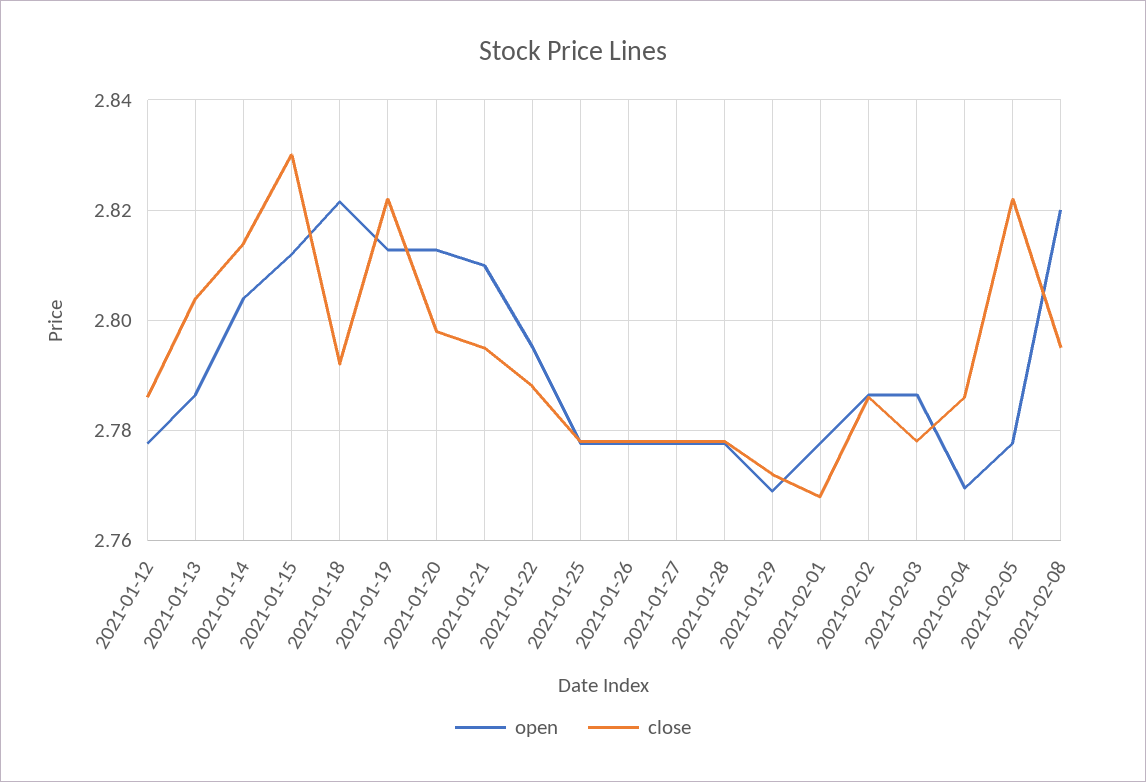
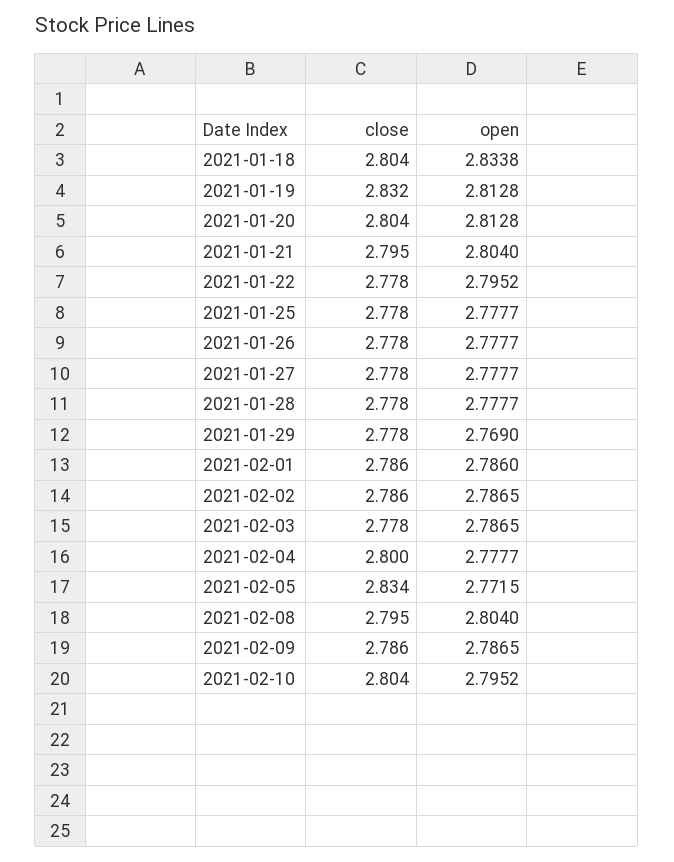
open, 2021-01-12: 2.778 -> none
close, 2021-01-12: 2.786 -> none
open, 2021-01-13: 2.786 -> none
close, 2021-01-13: 2.804 -> none
open, 2021-01-14: 2.804 -> none
close, 2021-01-14: 2.814 -> none
open, 2021-01-15: 2.812 -> none
close, 2021-01-15: 2.83 -> none
open, 2021-01-18: 2.822 -> 2.8338
close, 2021-01-18: 2.792 -> 2.804
close, 2021-01-19: 2.822 -> 2.832
close, 2021-01-20: 2.798 -> 2.804
open, 2021-01-21: 2.81 -> 2.804
close, 2021-01-22: 2.788 -> 2.778
close, 2021-01-29: 2.772 -> 2.778
open, 2021-02-01: 2.778 -> 2.786
close, 2021-02-01: 2.768 -> 2.786
open, 2021-02-04: 2.77 -> 2.7777
close, 2021-02-04: 2.786 -> 2.8
open, 2021-02-05: 2.778 -> 2.7715
close, 2021-02-05: 2.822 -> 2.834
open, 2021-02-08: 2.82 -> 2.804
close, 2021-02-09: none -> 2.786
open, 2021-02-09: none -> 2.7865
close, 2021-02-10: none -> 2.804
open, 2021-02-10: none -> 2.7952

